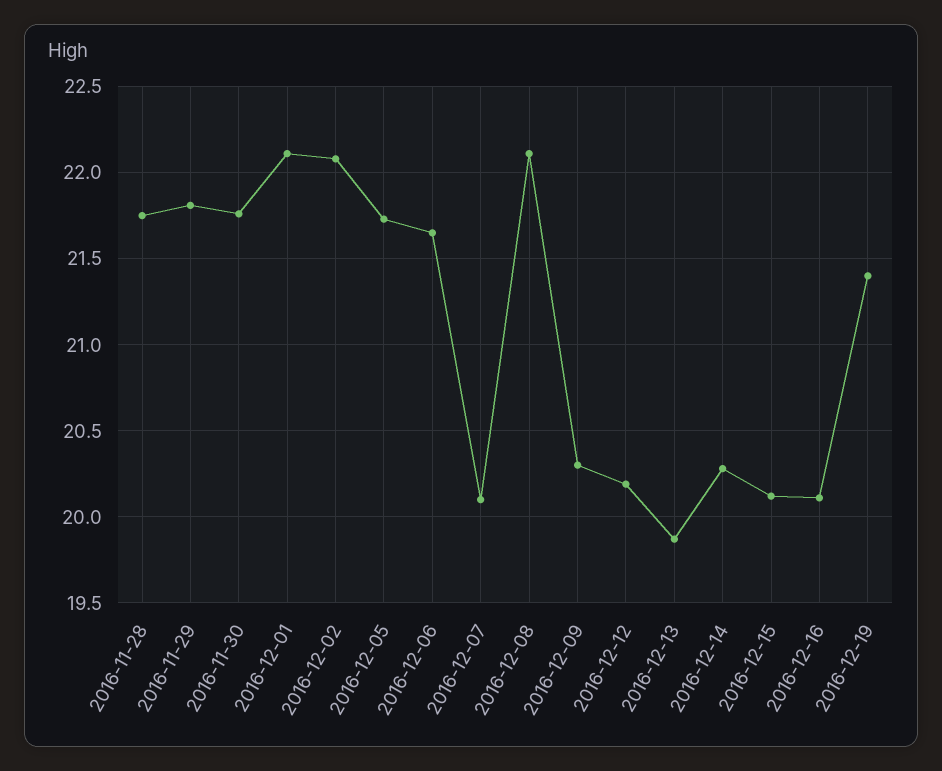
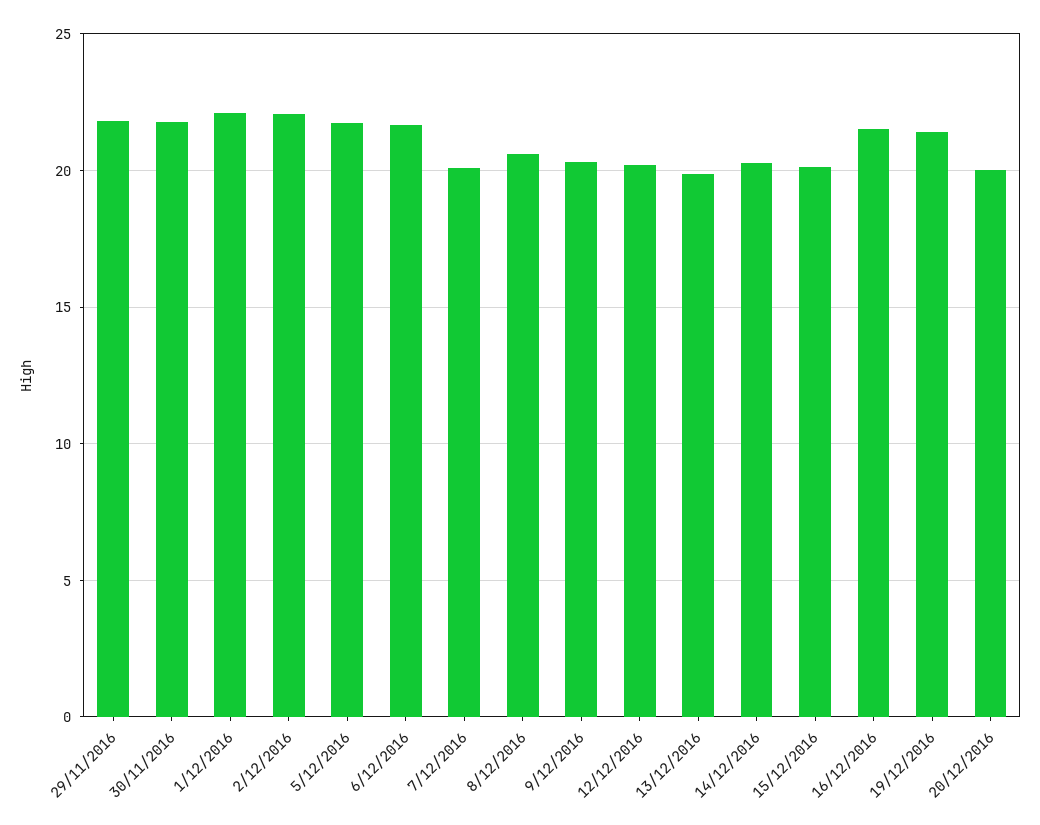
2016-11-28: 21.75 -> none
2016-12-08: 22.1 -> 20.5
2016-12-16: 20.1 -> 21.5
20/12/2016: none -> 20

